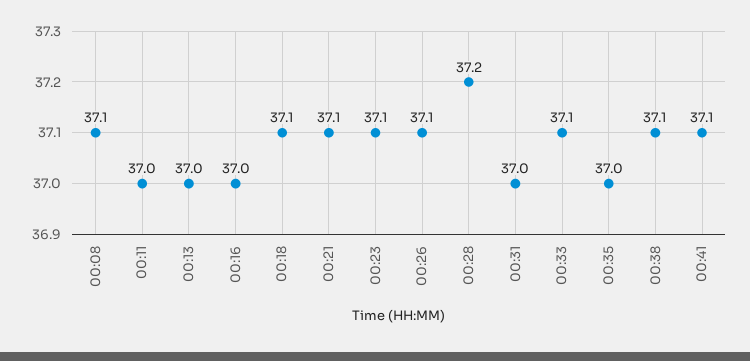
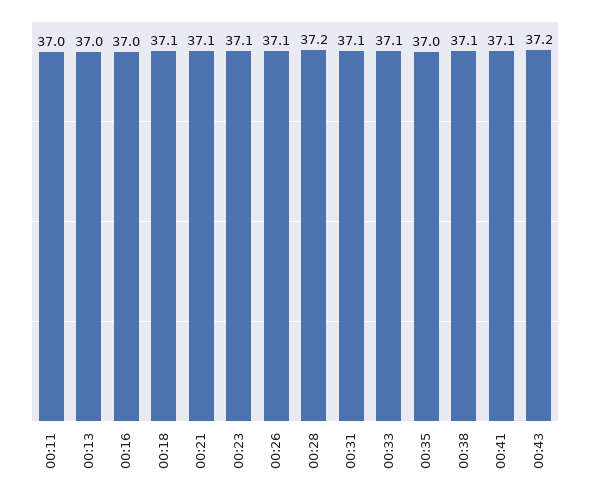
00:08: 37.1 -> none
00:31: 37 -> 37.1
00:43: none -> 37.2

